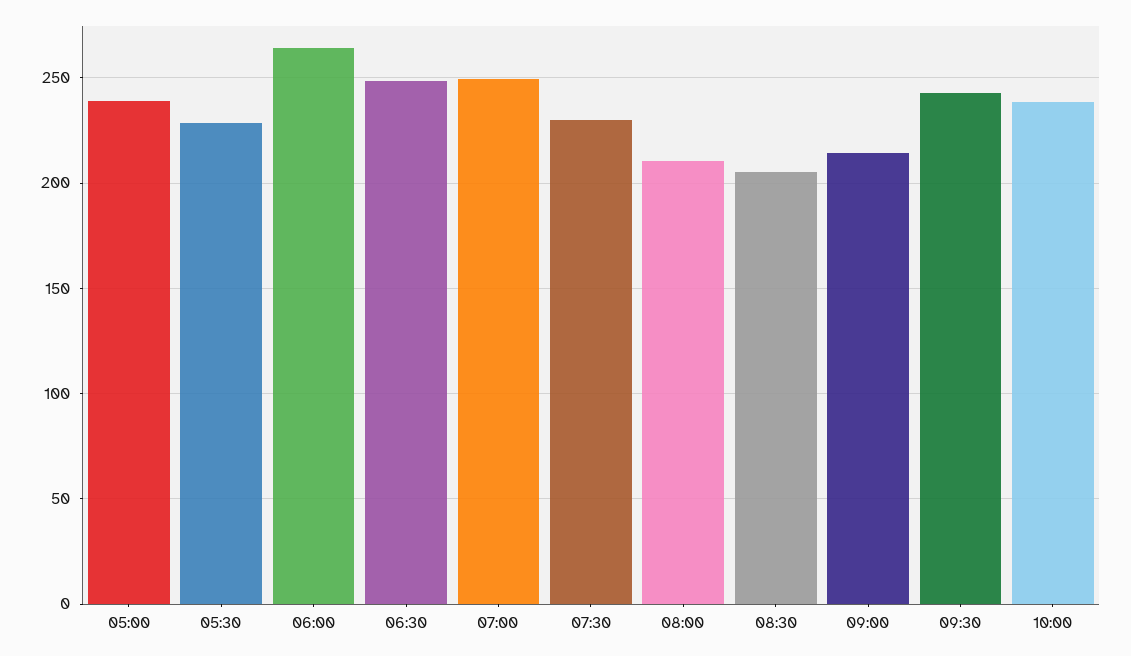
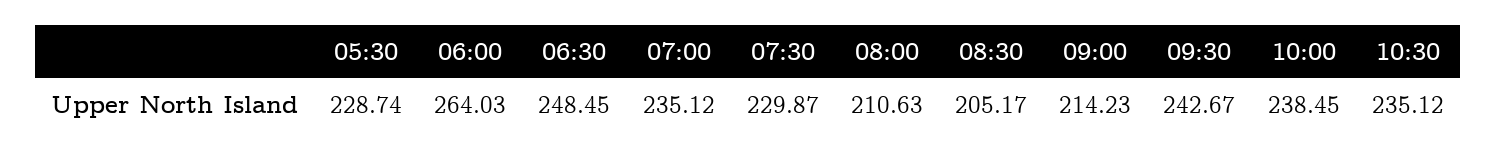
05:00: 240 -> none
07:00: 250 -> 235.12
10:30: none -> 235.12

